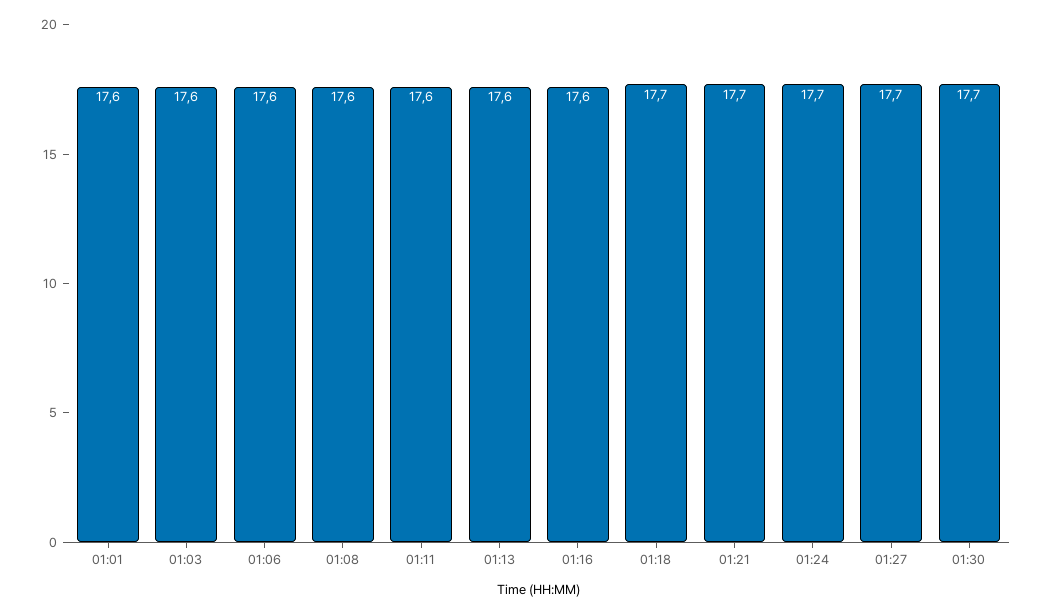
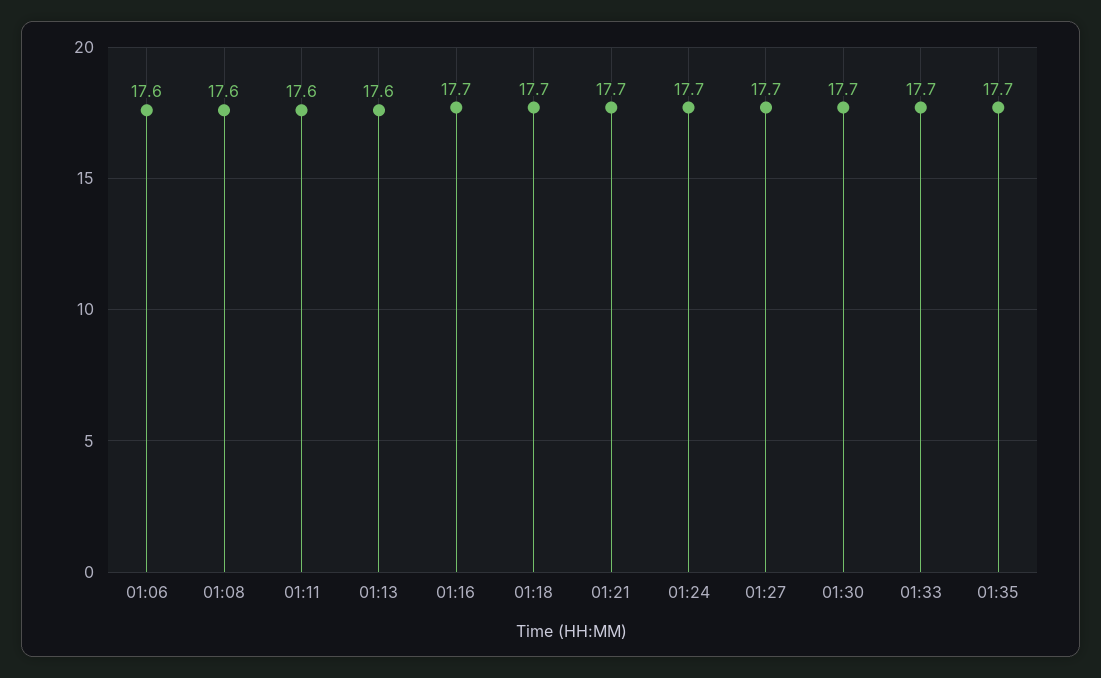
01:01: 17.6 -> none
01:03: 17.6 -> none
01:16: 17.6 -> 17.7
01:33: none -> 17.7
01:35: none -> 17.7

